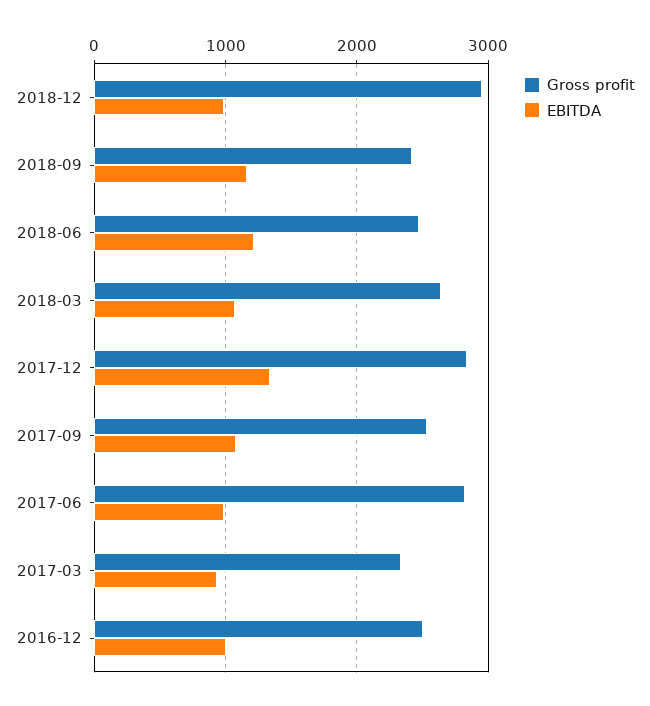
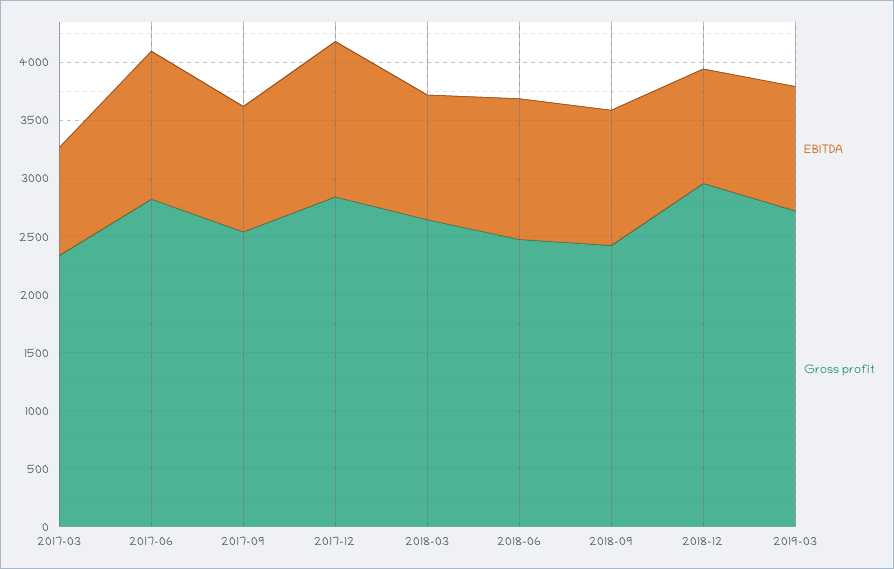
EBITDA, 2017-06: 1000 -> 1300
Gross profit, 2016-12: 2500 -> none
EBITDA, 2016-12: 1000 -> none
EBITDA, 2019-03: none -> 1100
Gross profit, 2019-03: none -> 2700

